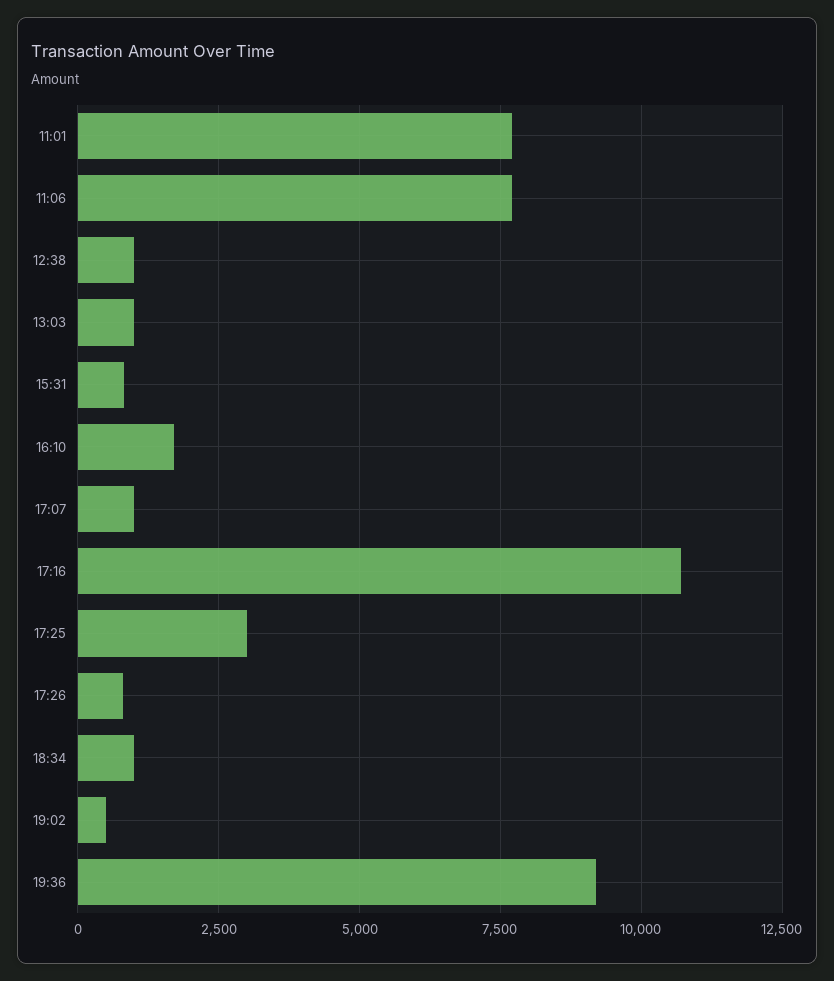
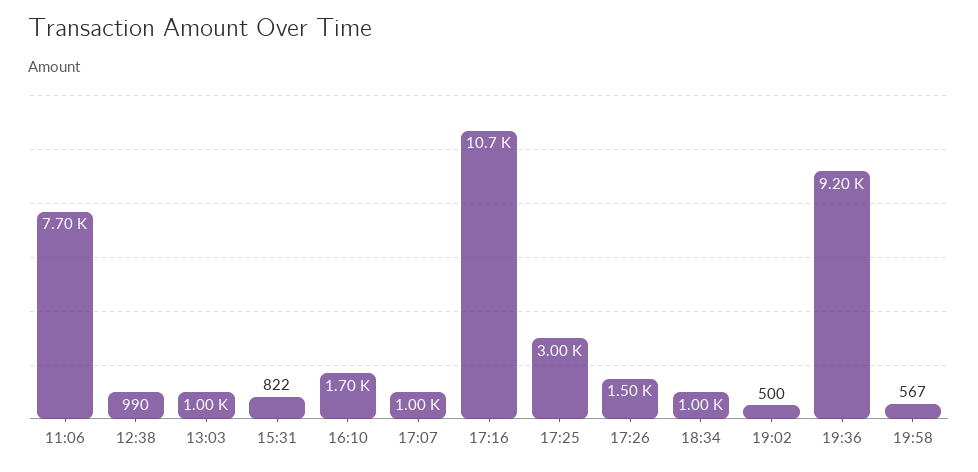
11:01: 7750 -> none
17:26: 750 -> 1500
19:58: none -> 567

